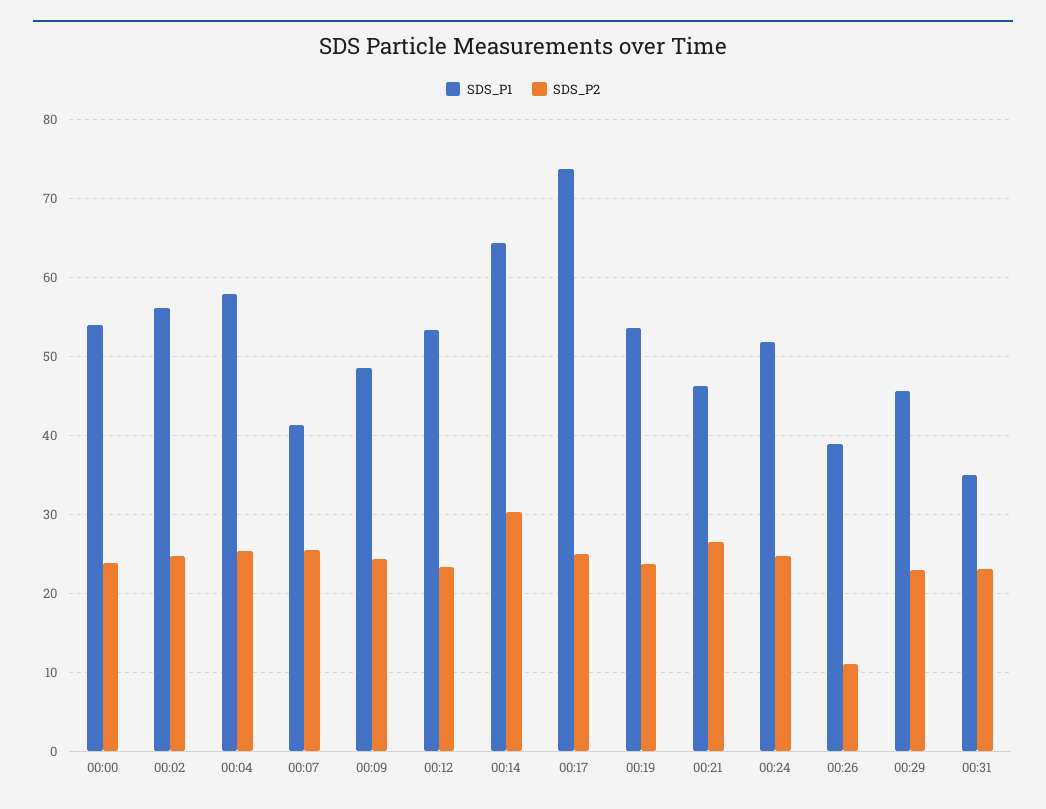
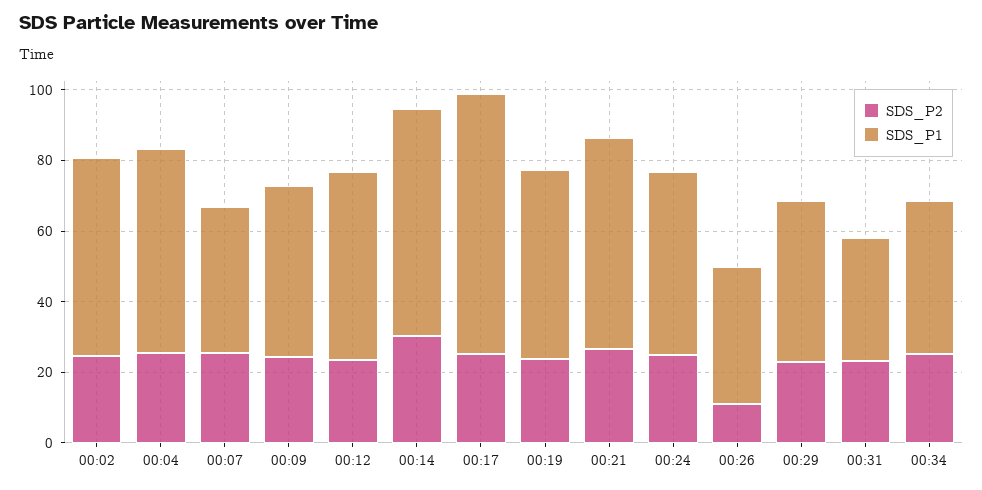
SDS_P1, 00:00: 54 -> none
SDS_P2, 00:00: 24 -> none
SDS_P1, 00:21: 46 -> 60
SDS_P2, 00:34: none -> 25
SDS_P1, 00:34: none -> 45

